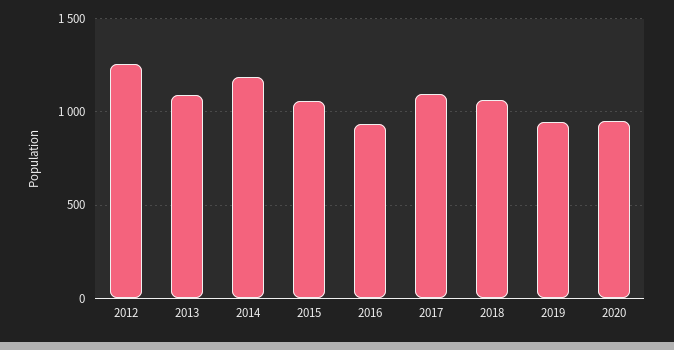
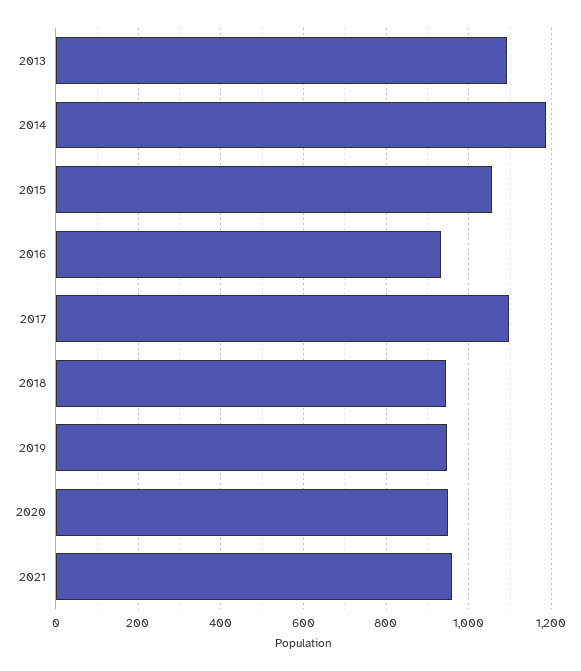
2012: 1250 -> none
2018: 1050 -> 940
2021: none -> 960

